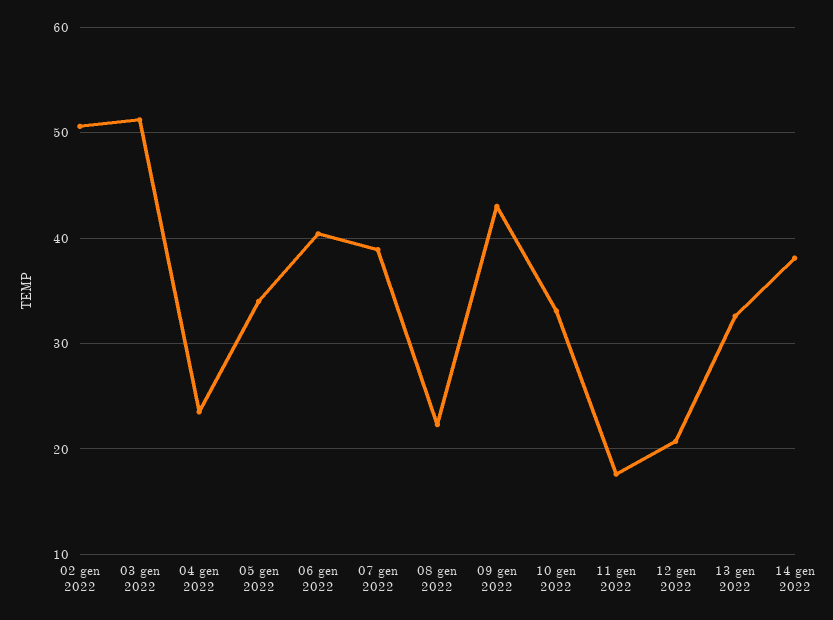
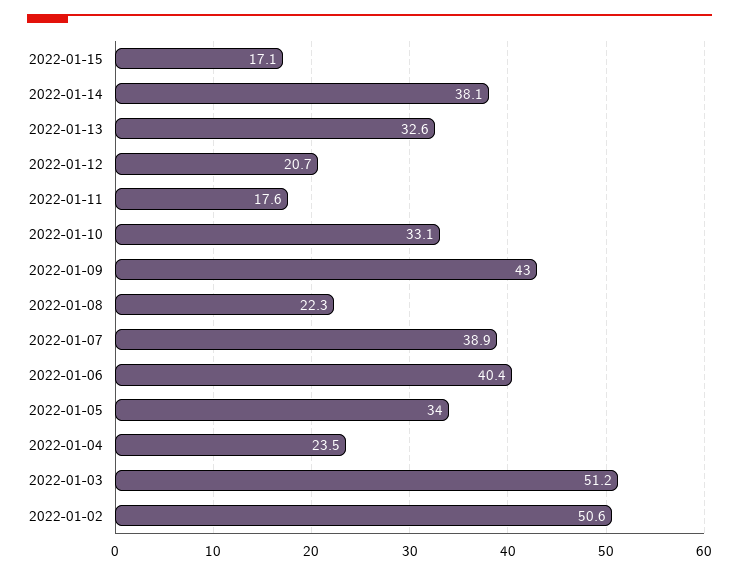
2022-01-15: none -> 17.1

